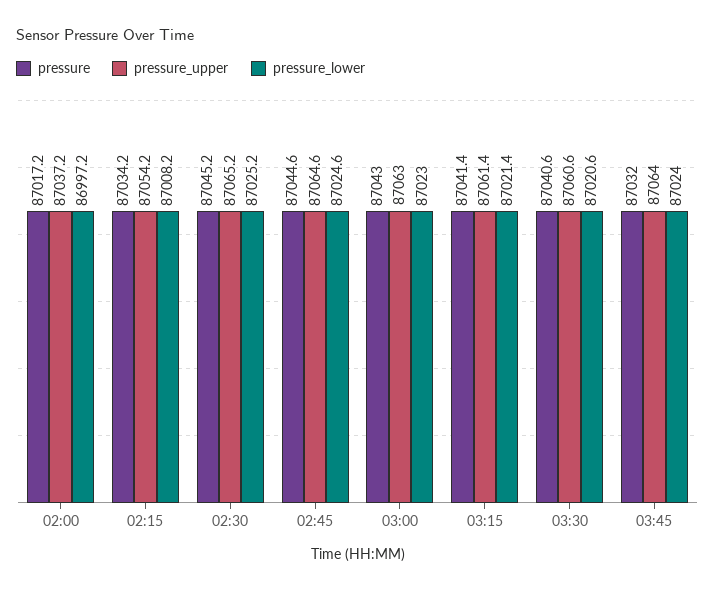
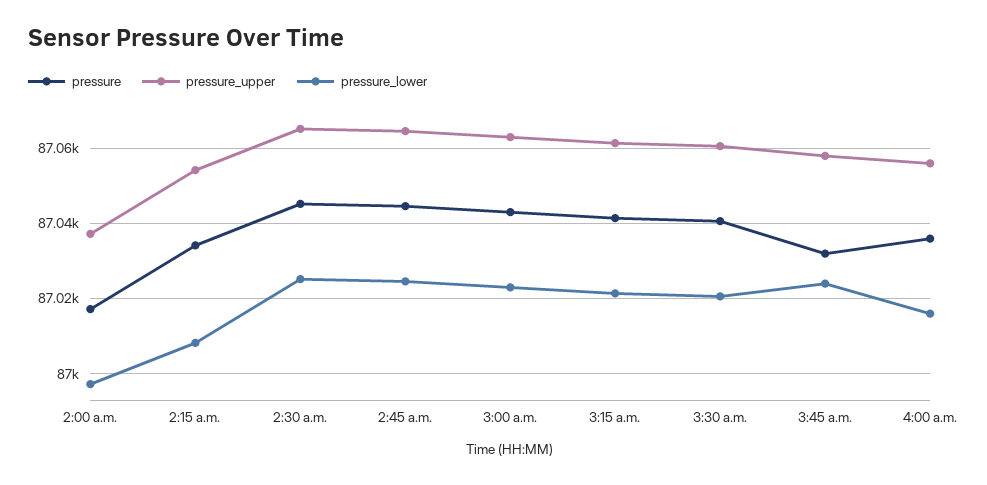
pressure_upper, 03:45: 87064 -> 87058
pressure, 4:00 a.m.: none -> 87036
pressure_upper, 4:00 a.m.: none -> 87056
pressure_lower, 4:00 a.m.: none -> 87016

